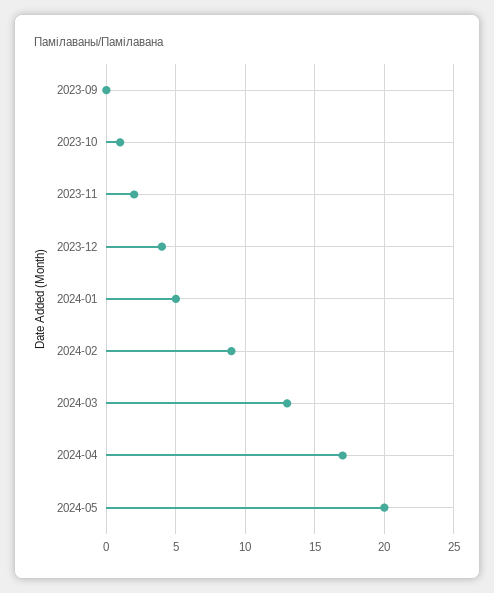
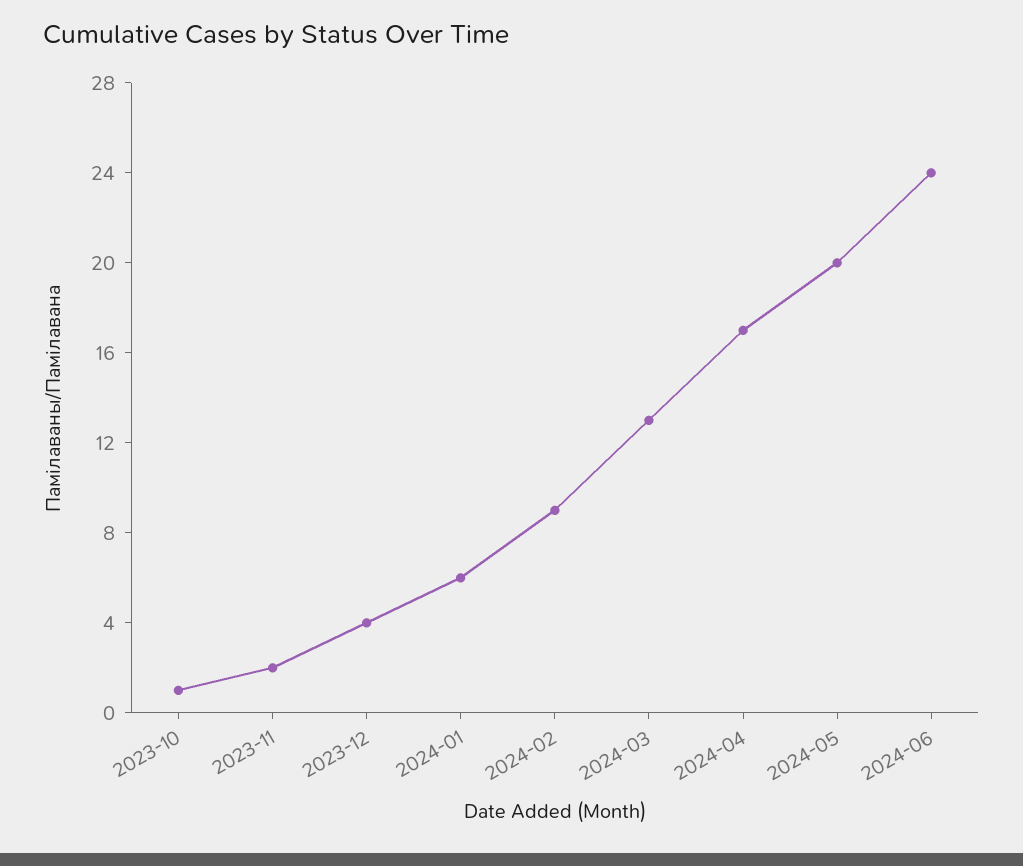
2023-09: 0 -> none
2024-01: 5 -> 6
2024-06: none -> 24

